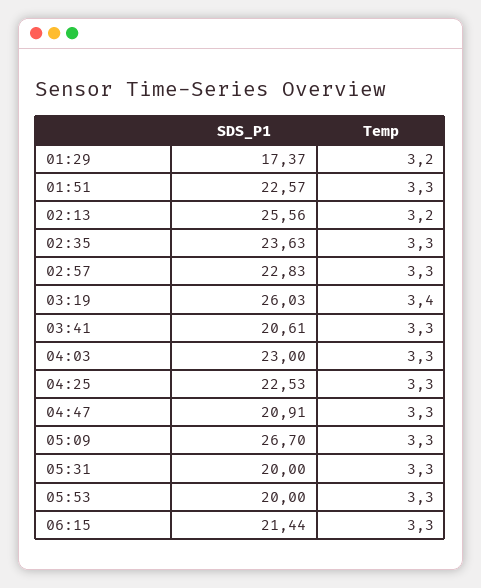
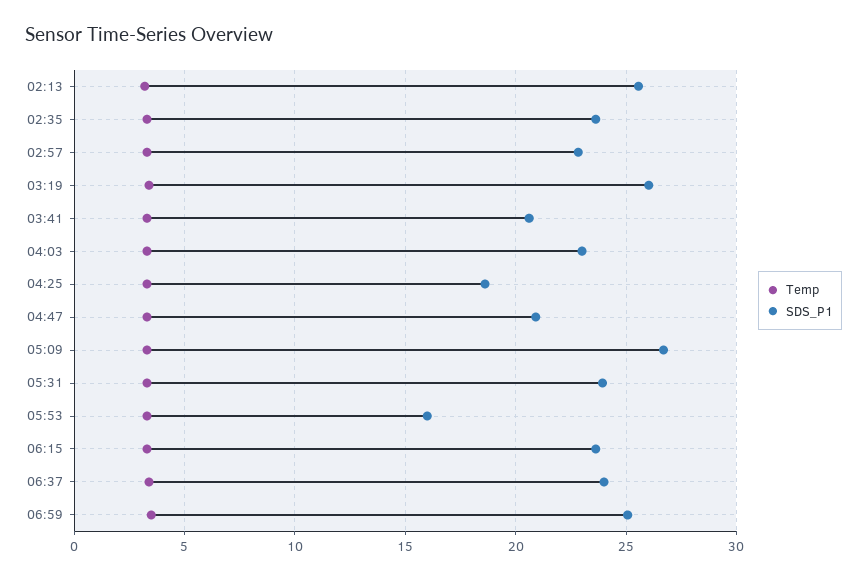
SDS_P1, 01:29: 17.37 -> none
Temp, 01:29: 3.2 -> none
SDS_P1, 01:51: 22.57 -> none
Temp, 01:51: 3.3 -> none
SDS_P1, 04:25: 22.53 -> 18.5
SDS_P1, 05:31: 20 -> 24
SDS_P1, 05:53: 20 -> 16
SDS_P1, 06:15: 21.44 -> 23.5
Temp, 06:37: none -> 3.5
SDS_P1, 06:37: none -> 24
Temp, 06:59: none -> 3.5
SDS_P1, 06:59: none -> 25

